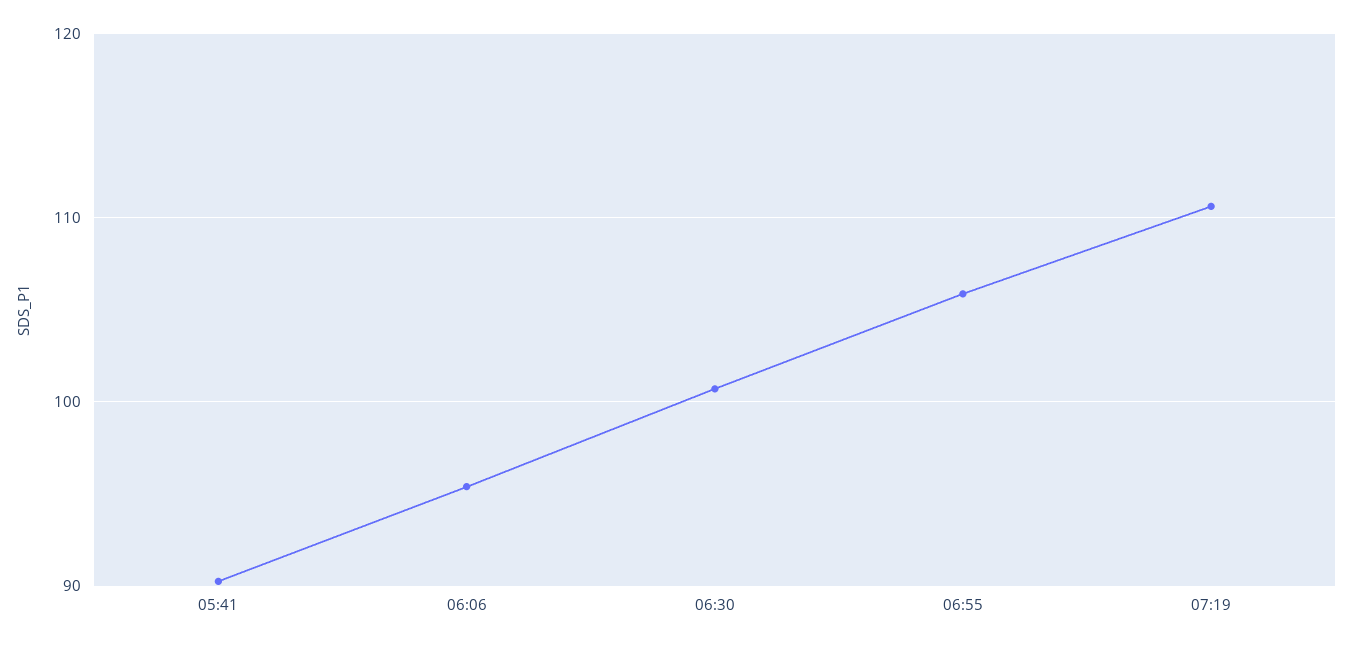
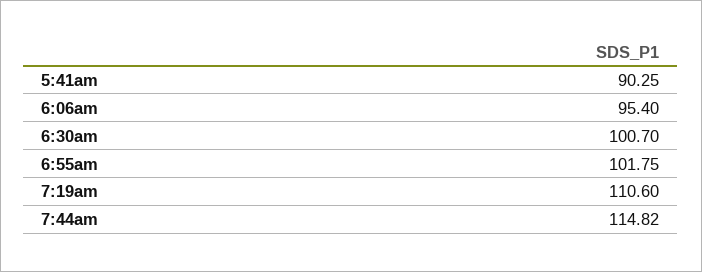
06:55: 106 -> 101.75
7:44am: none -> 114.82

